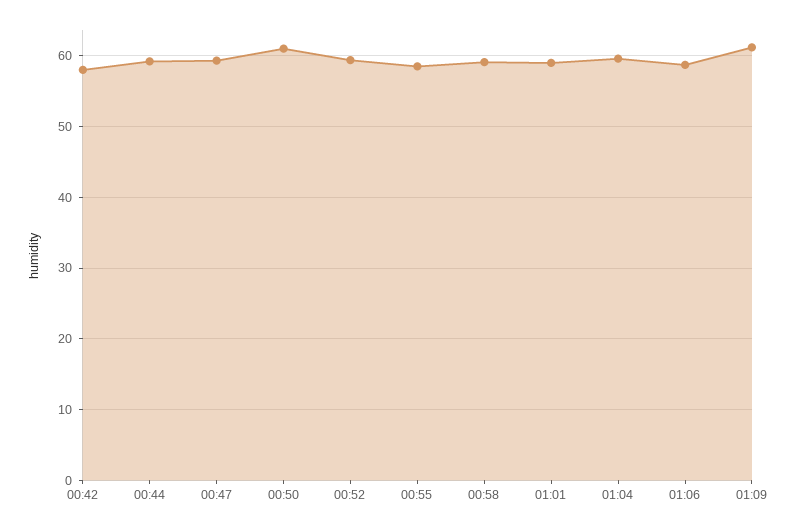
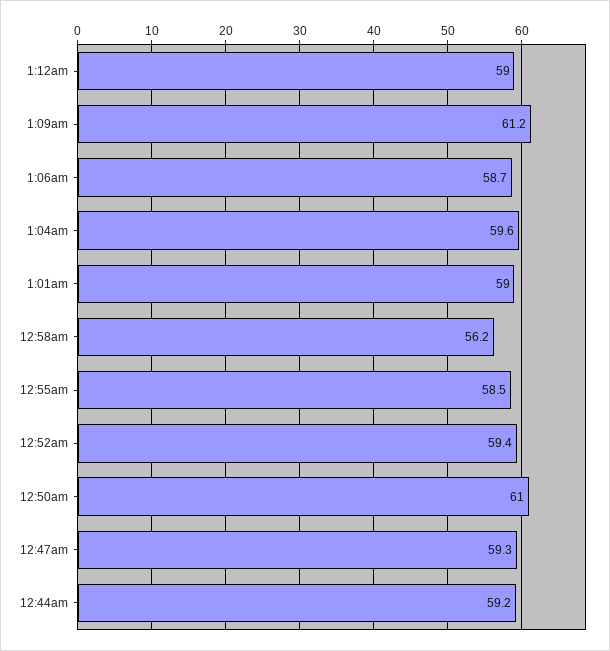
00:42: 58 -> none
00:58: 59 -> 56.2
1:12am: none -> 59

